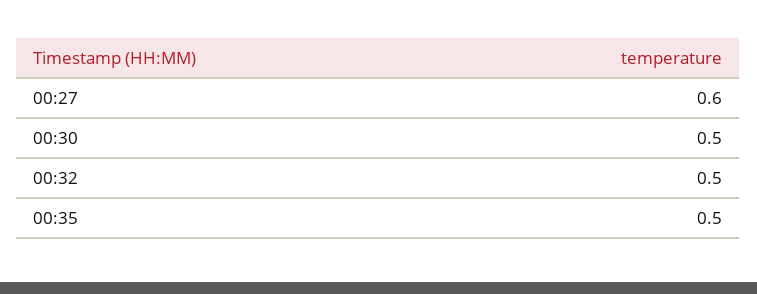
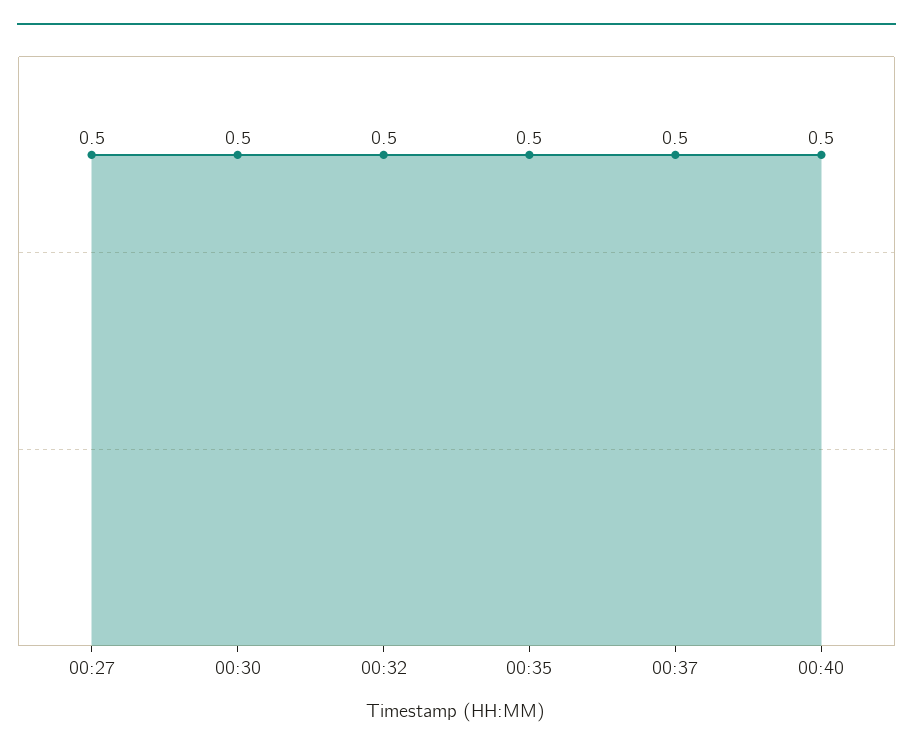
00:27: 0.6 -> 0.5
00:37: none -> 0.5
00:40: none -> 0.5

